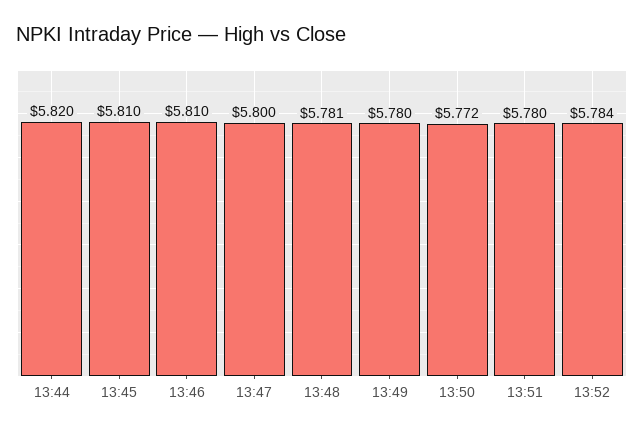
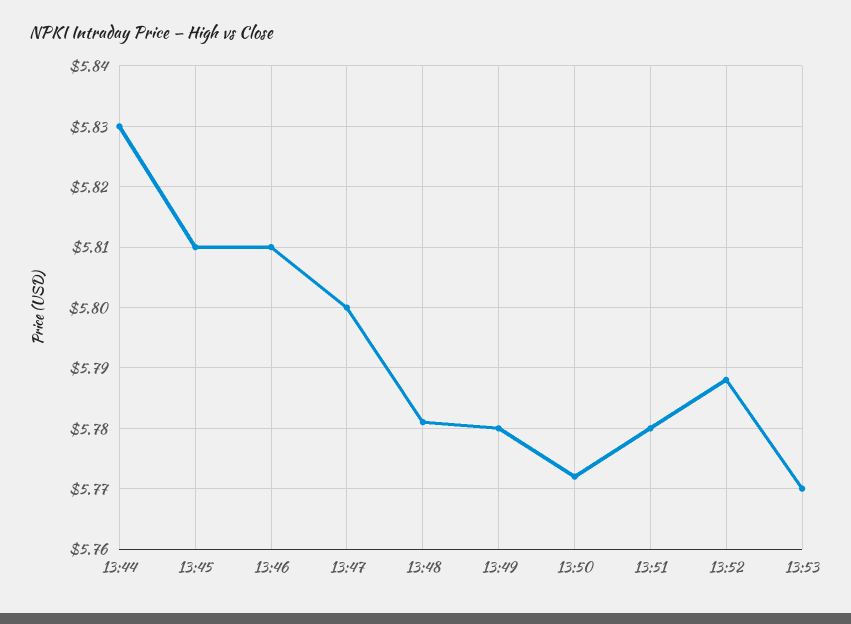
13:44: 5.82 -> 5.83
13:52: 5.784 -> 5.788
13:53: none -> 5.77

